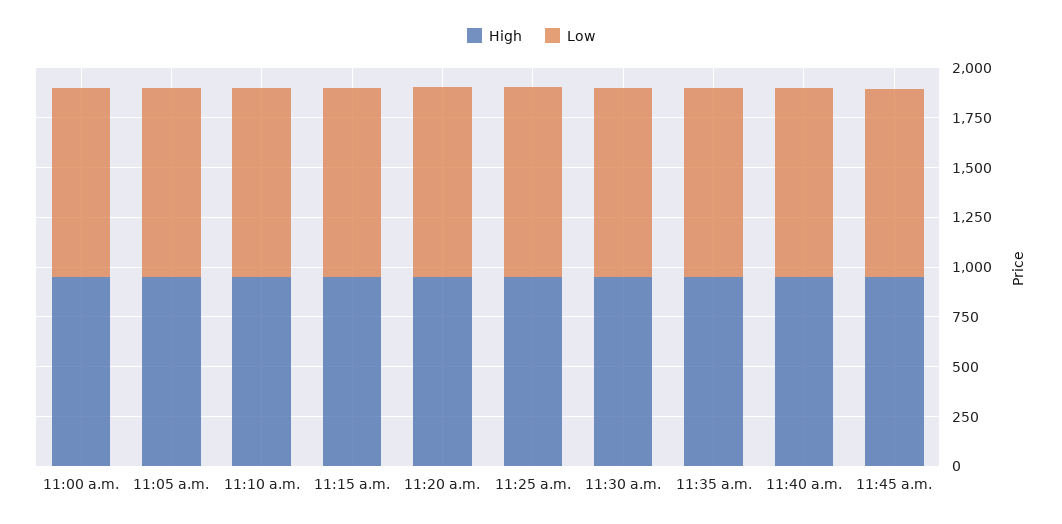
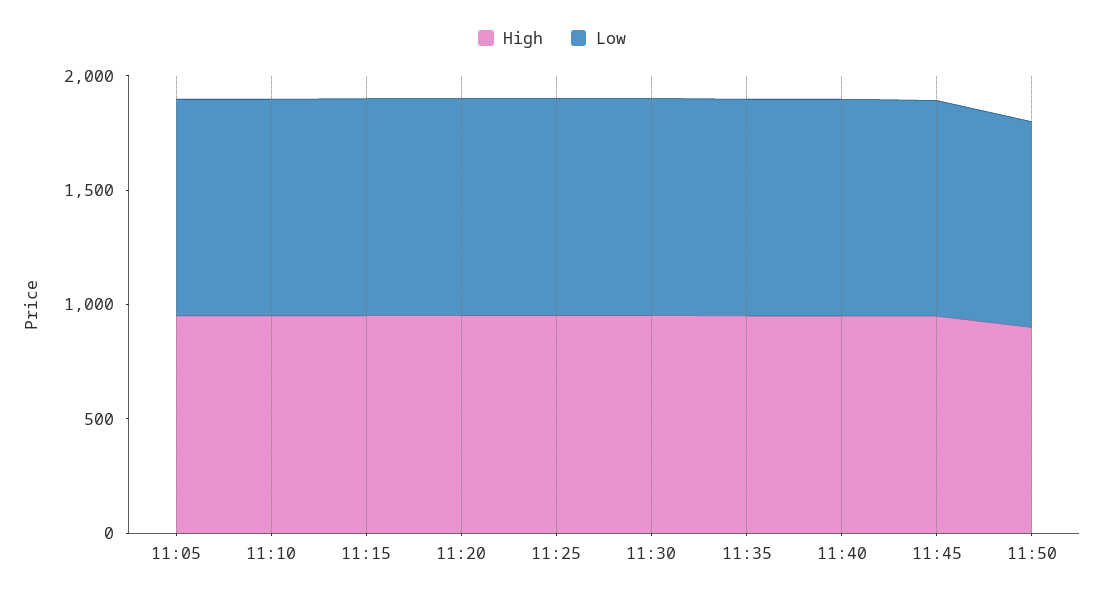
High, 11:00 a.m.: 950 -> none
Low, 11:00 a.m.: 950 -> none
High, 11:50: none -> 900
Low, 11:50: none -> 900

